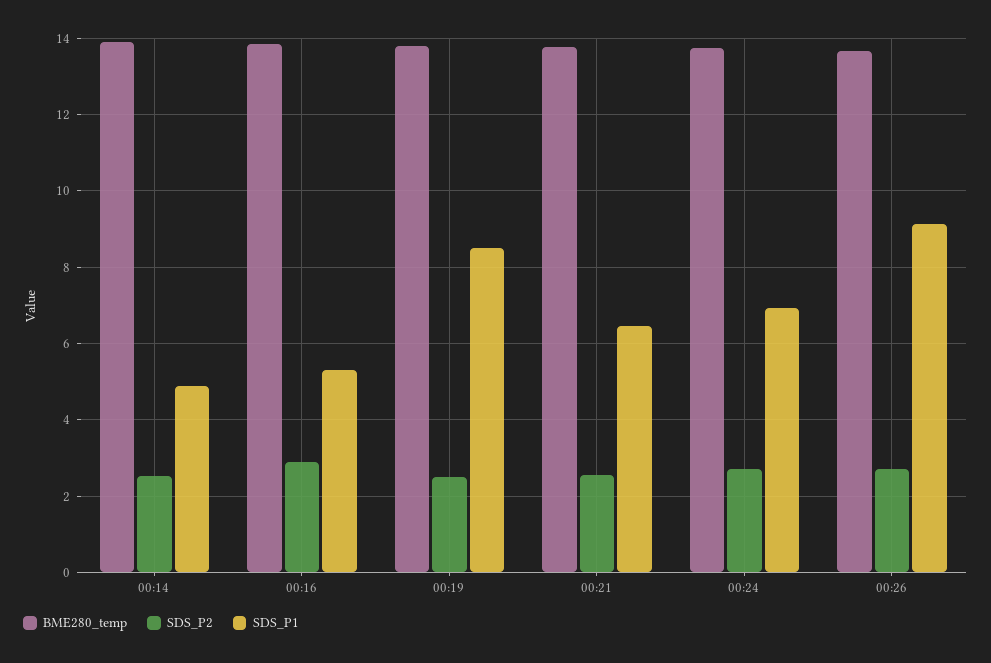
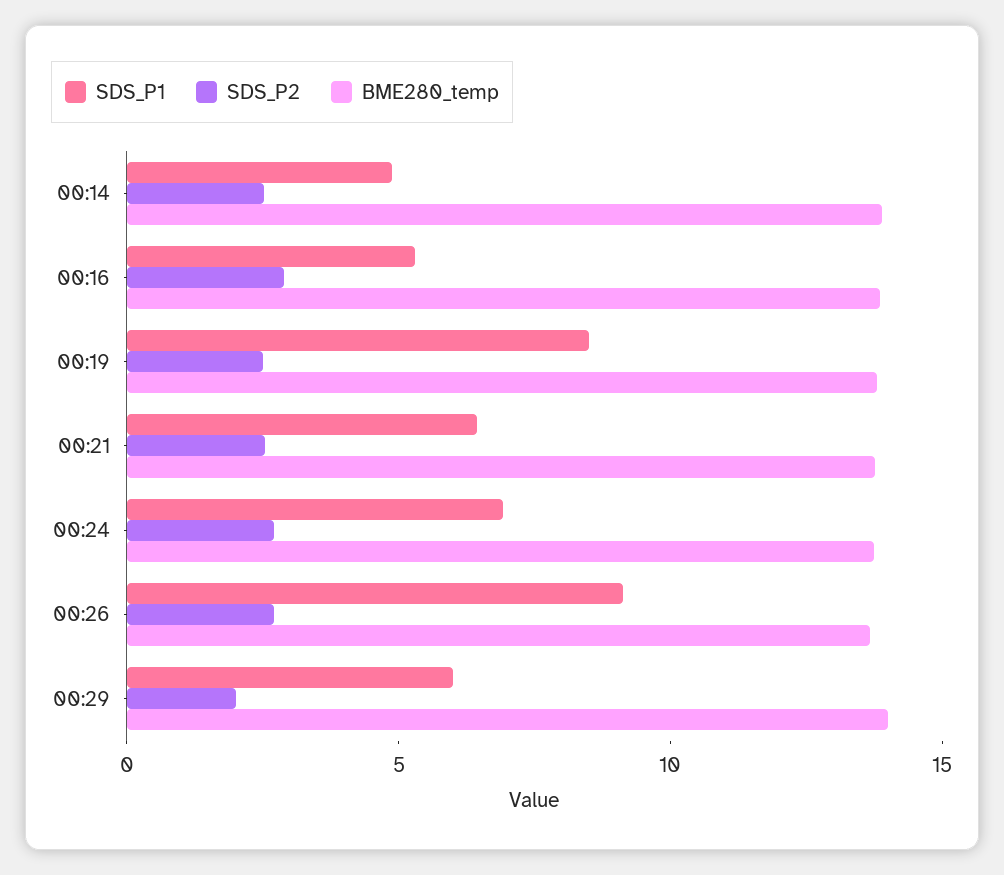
SDS_P1, 00:29: none -> 6
SDS_P2, 00:29: none -> 2
BME280_temp, 00:29: none -> 14

